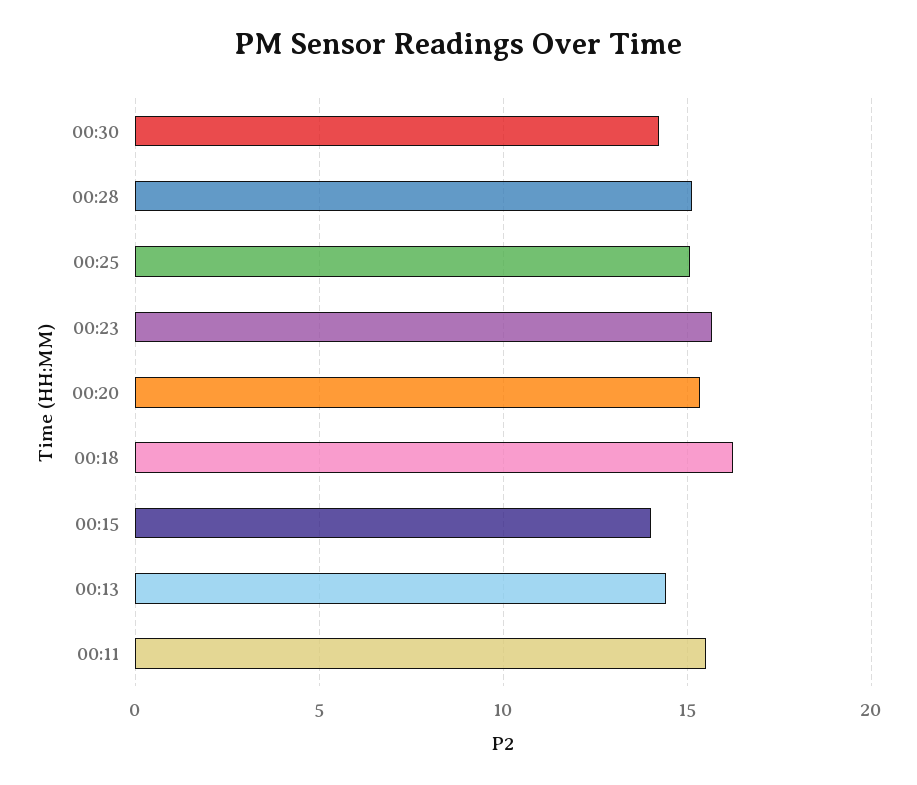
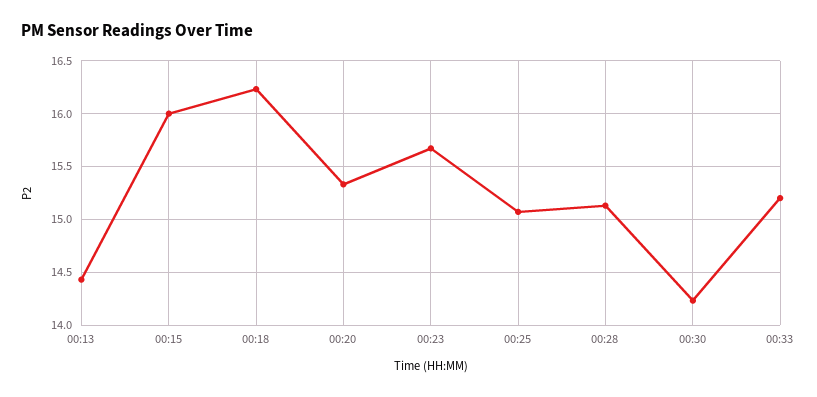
00:15: 14 -> 16
00:11: 15.5 -> none
00:33: none -> 15.2

